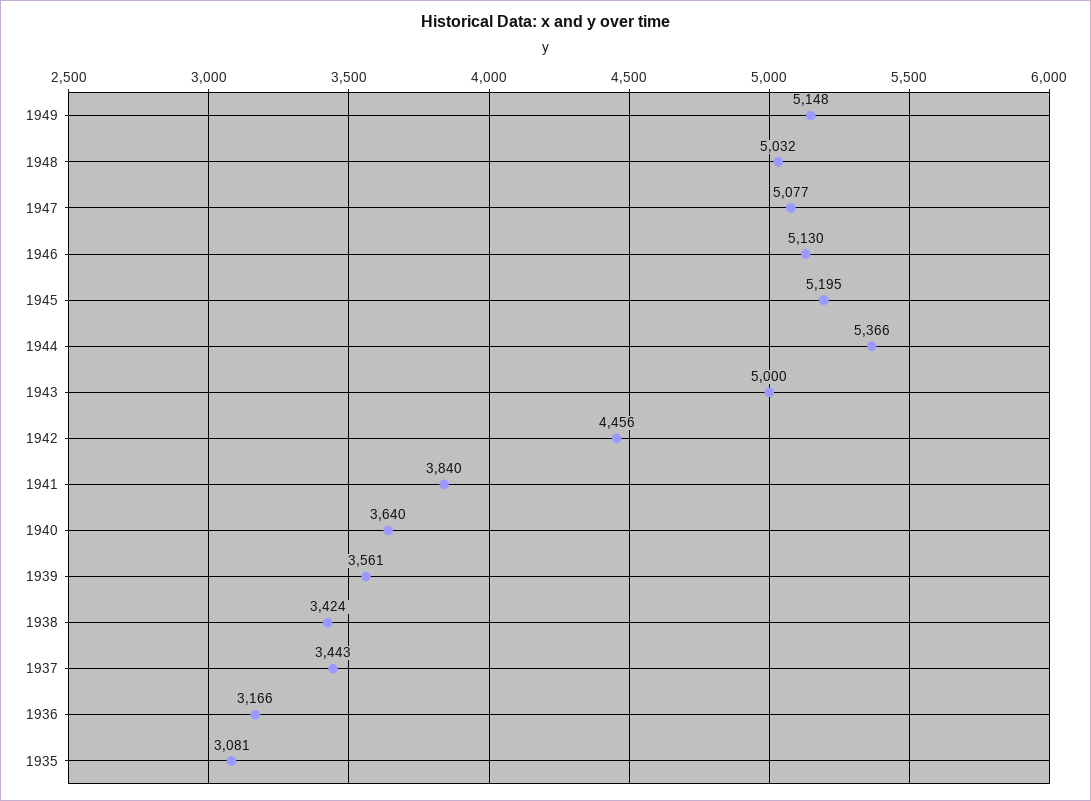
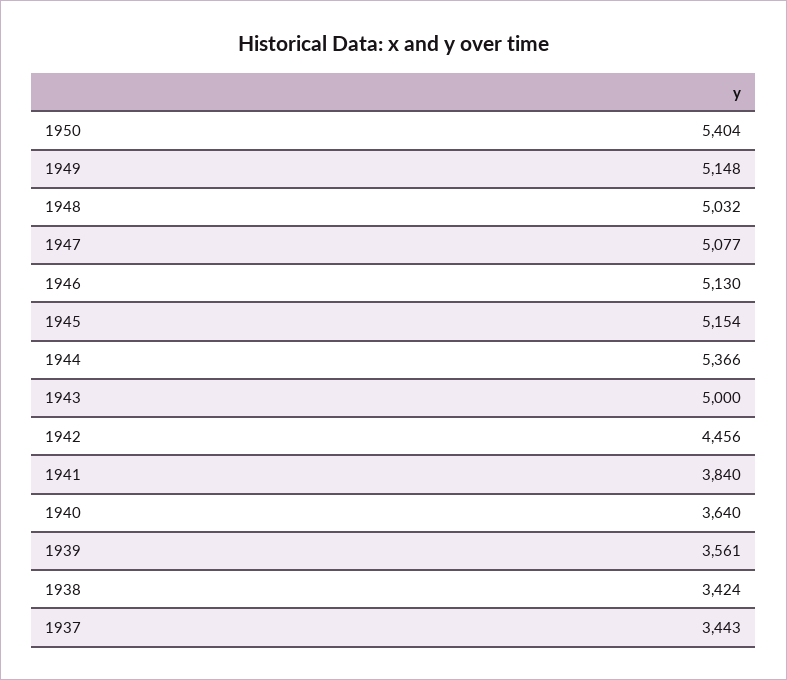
1945: 5195 -> 5154
1936: 3166 -> none
1935: 3081 -> none
1950: none -> 5404

